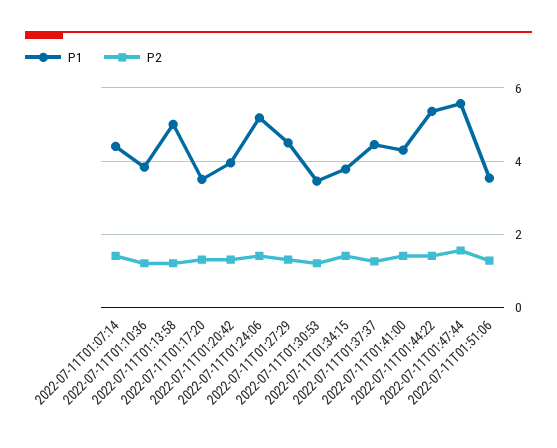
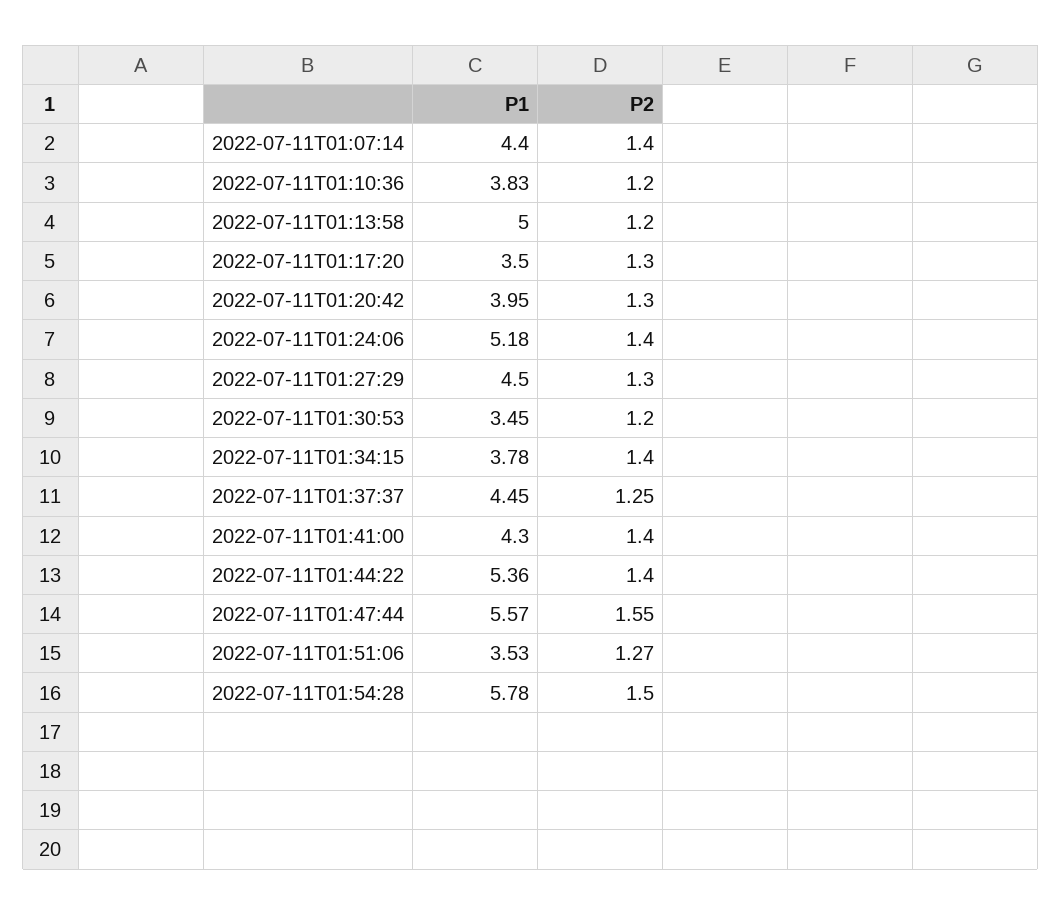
P1, 2022-07-11T01:54:28: none -> 5.78
P2, 2022-07-11T01:54:28: none -> 1.5

